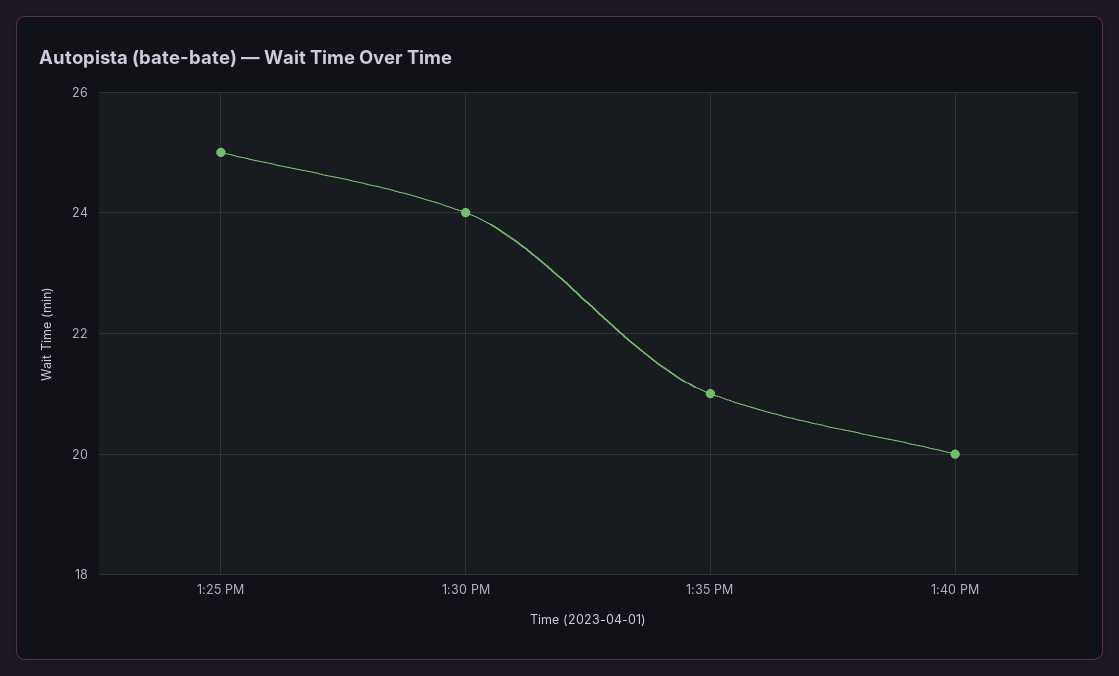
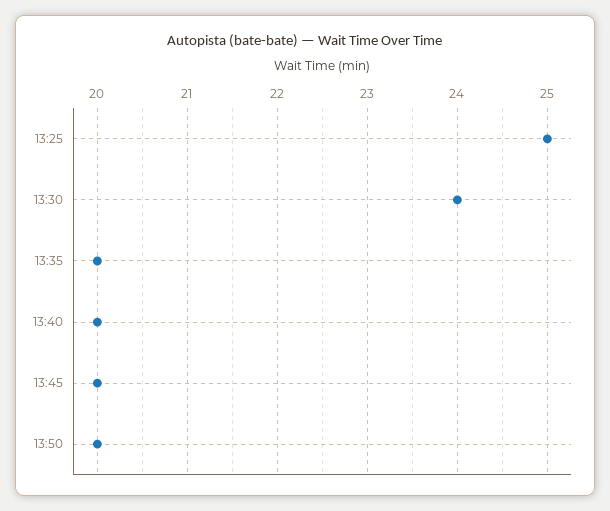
1:35 PM: 21 -> 20
13:45: none -> 20
13:50: none -> 20

